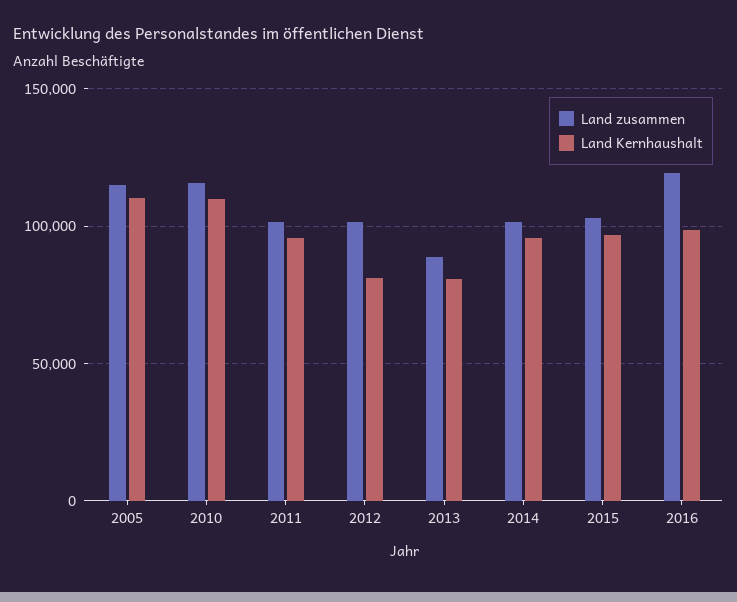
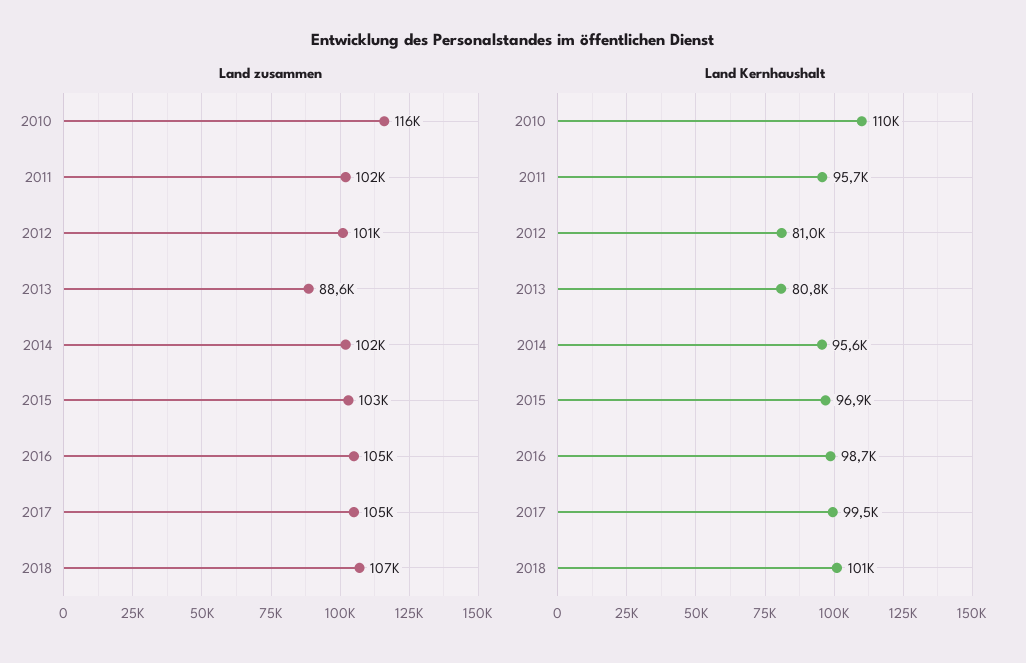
Land zusammen, 2005: 115000 -> none
Land Kernhaushalt, 2005: 110000 -> none
Land zusammen, 2016: 120000 -> 105000
Land zusammen, 2017: none -> 105000
Land zusammen, 2018: none -> 107000
Land Kernhaushalt, 2017: none -> 99500
Land Kernhaushalt, 2018: none -> 101000

